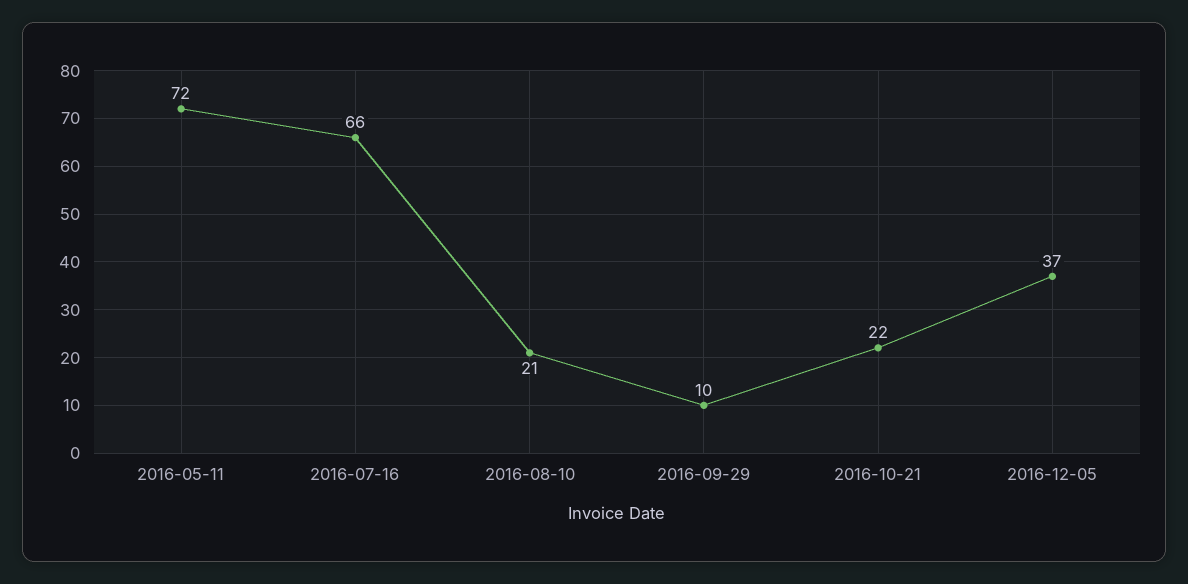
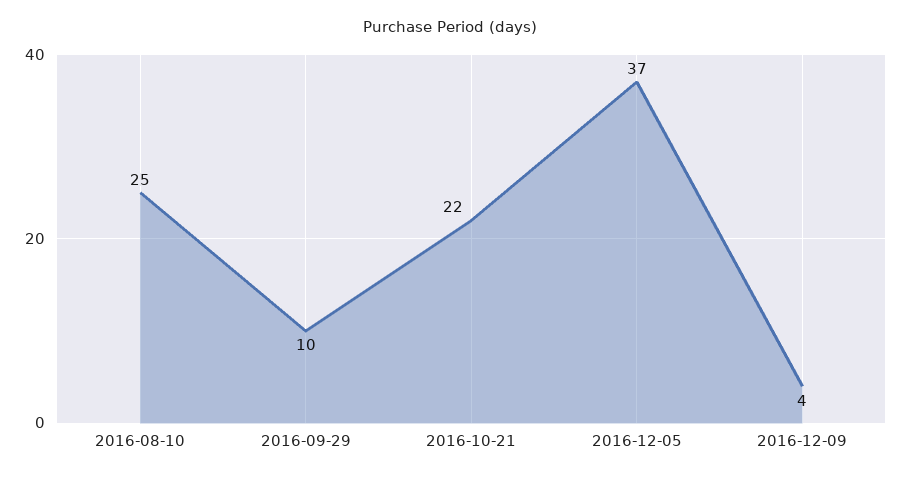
2016-05-11: 72 -> none
2016-07-16: 66 -> none
2016-08-10: 21 -> 25
2016-12-09: none -> 4

